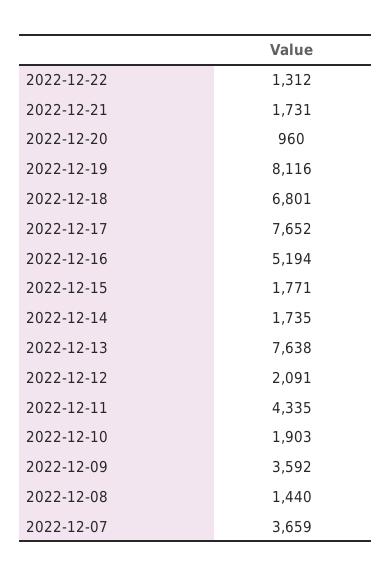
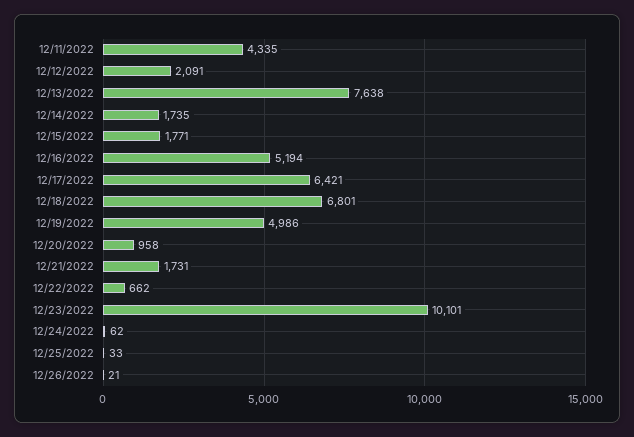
2022-12-22: 1312 -> 662
2022-12-20: 960 -> 958
2022-12-19: 8116 -> 4986
2022-12-17: 7652 -> 6421
2022-12-10: 1903 -> none
2022-12-09: 3592 -> none
2022-12-08: 1440 -> none
2022-12-07: 3659 -> none
12/23/2022: none -> 10101
12/24/2022: none -> 62
12/25/2022: none -> 33
12/26/2022: none -> 21

